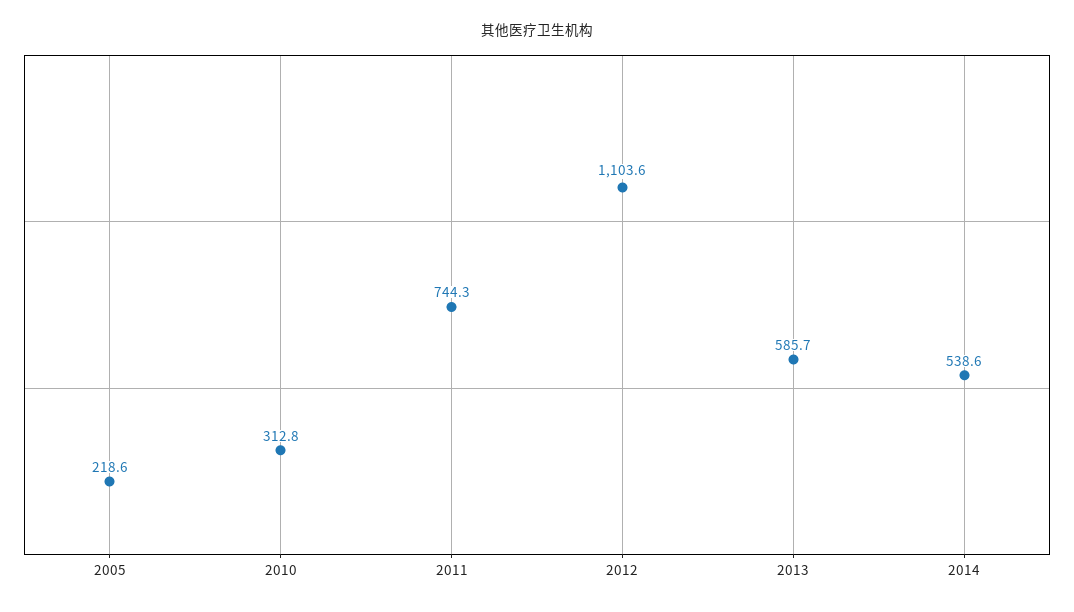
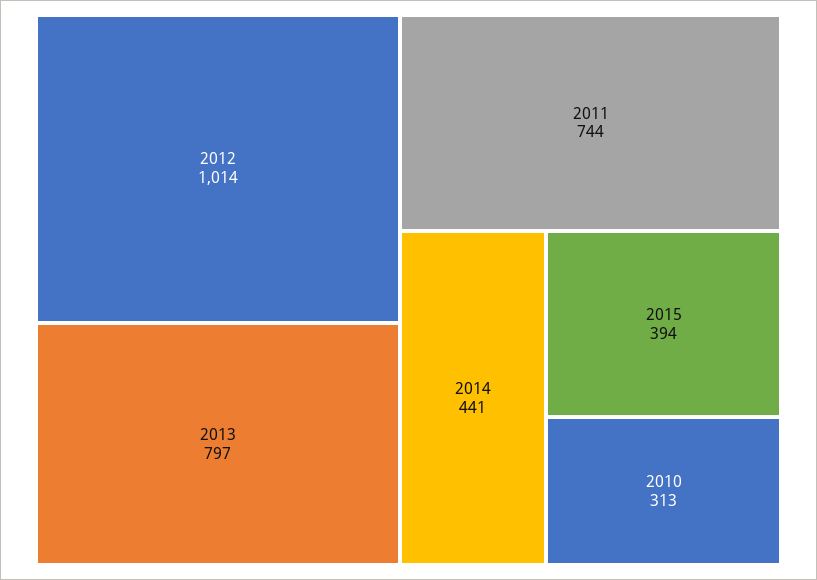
2005: 218.6 -> none
2012: 1103.6 -> 1014
2013: 585.7 -> 797
2014: 538.6 -> 441
2015: none -> 394

